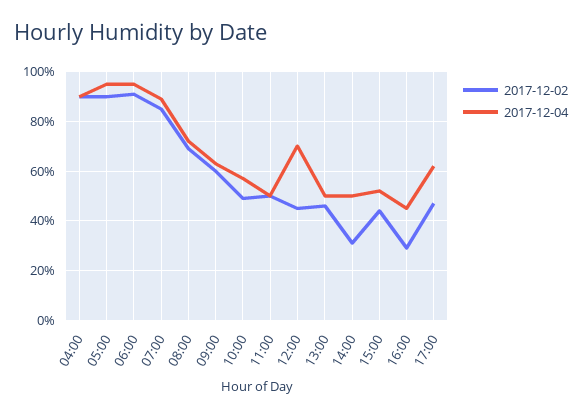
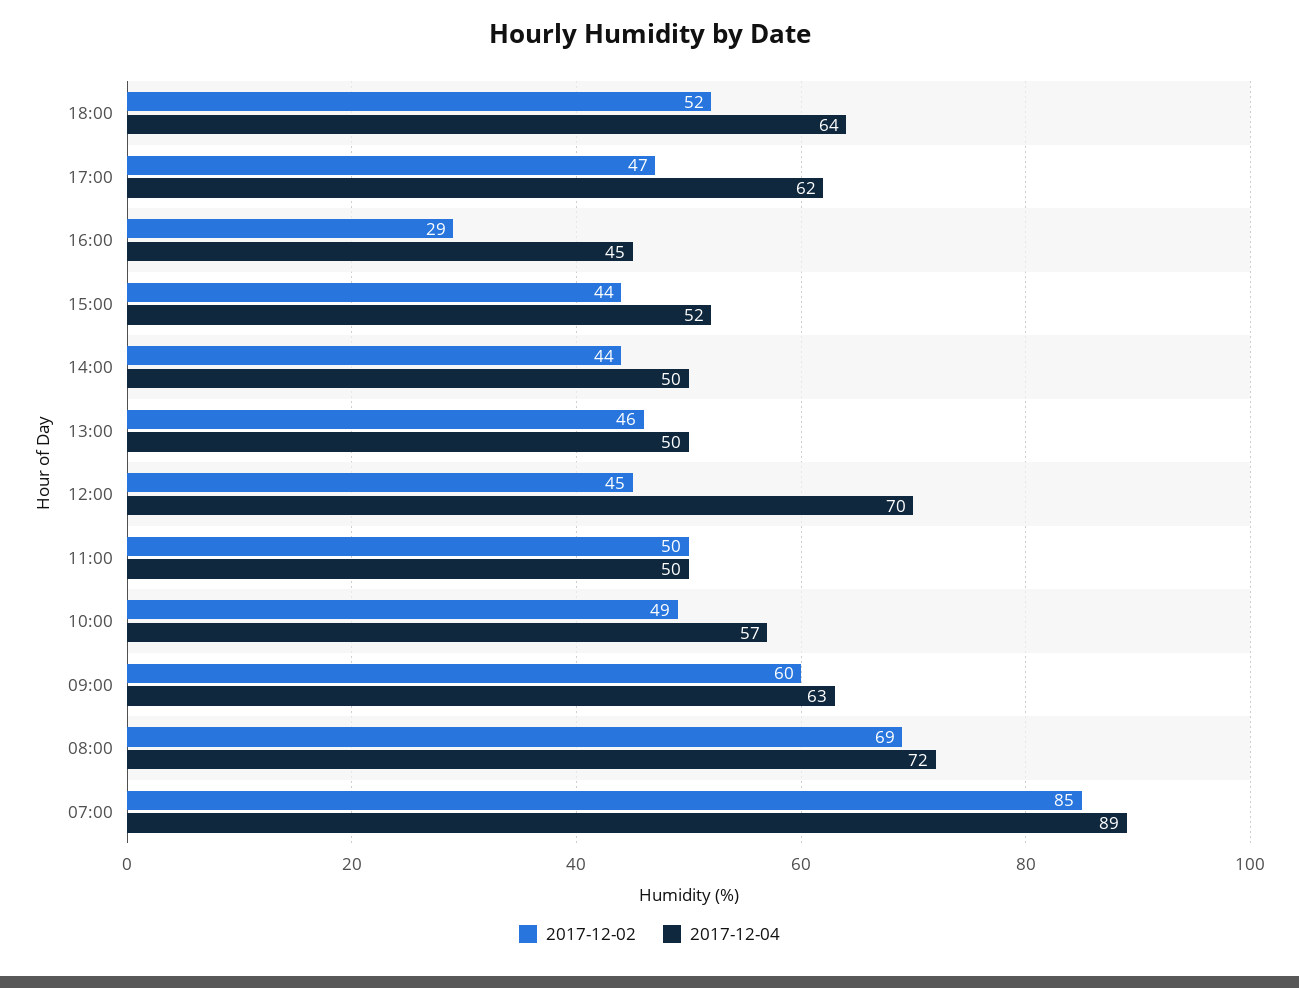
2017-12-02, 04:00: 90 -> none
2017-12-04, 04:00: 90 -> none
2017-12-02, 05:00: 90 -> none
2017-12-04, 05:00: 95 -> none
2017-12-02, 06:00: 90 -> none
2017-12-04, 06:00: 95 -> none
2017-12-02, 14:00: 30 -> 44
2017-12-02, 18:00: none -> 52
2017-12-04, 18:00: none -> 64

